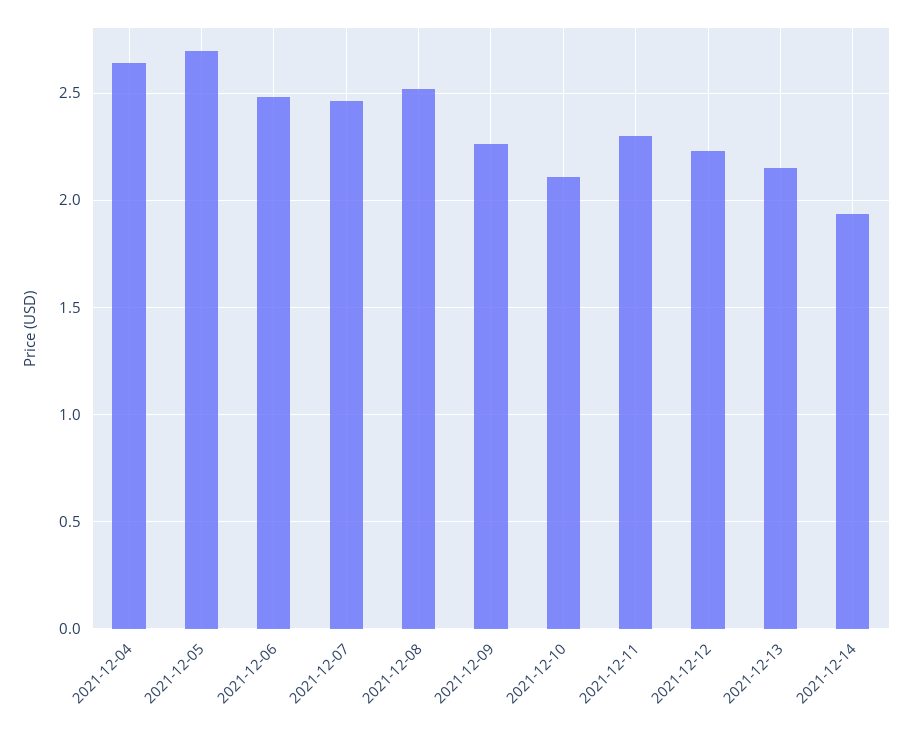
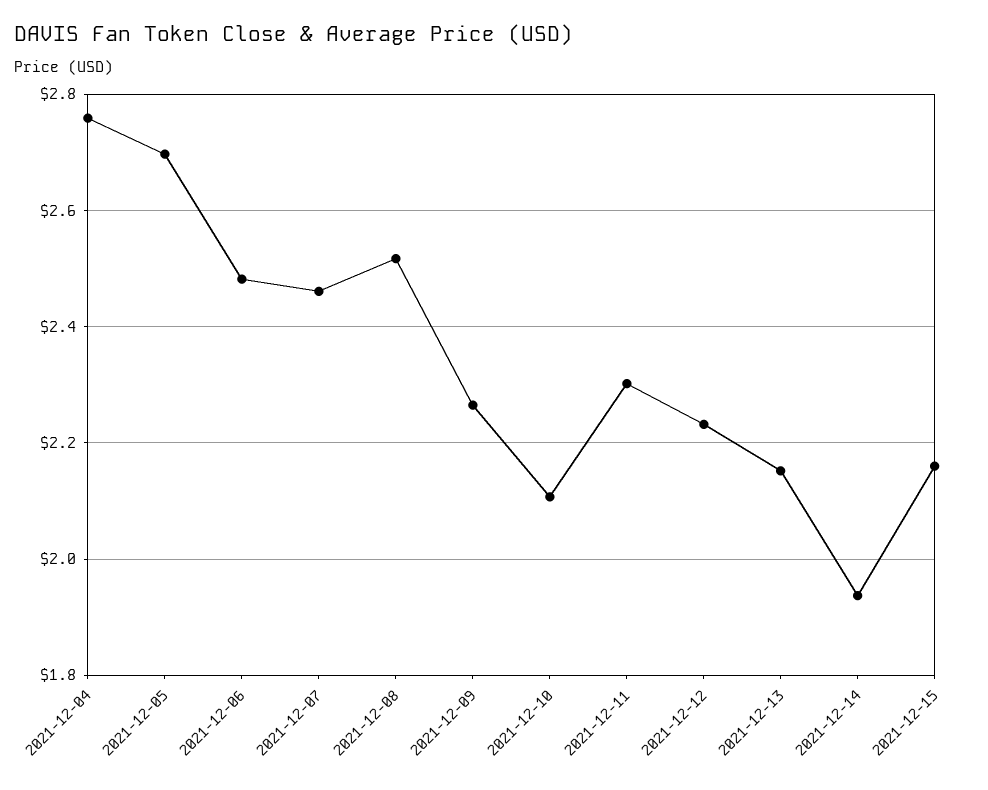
2021-12-04: 2.65 -> 2.76
2021-12-15: none -> 2.16

